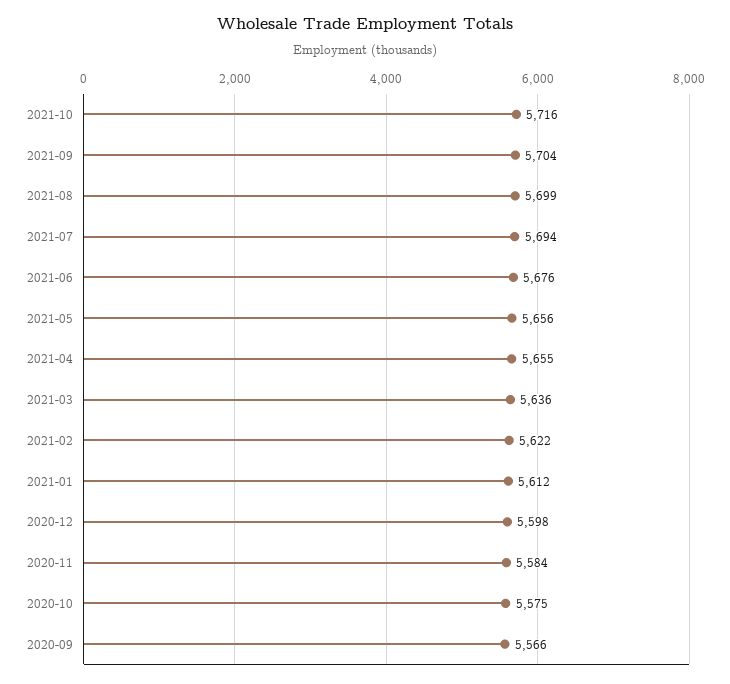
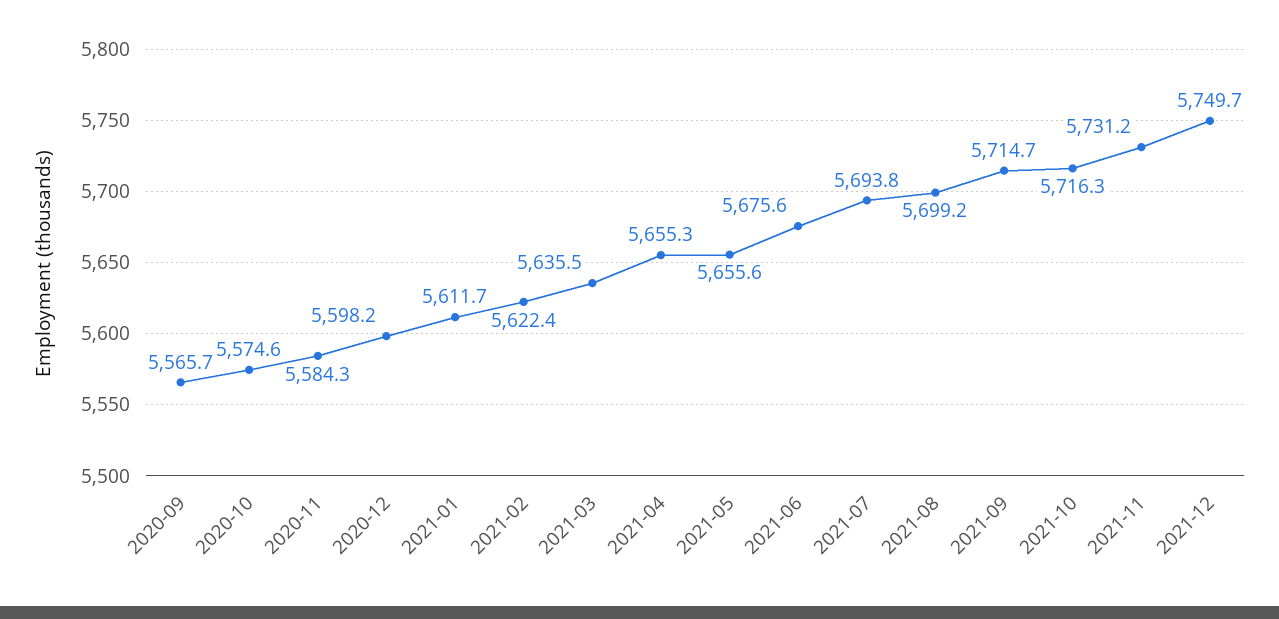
2021-09: 5704 -> 5714.7
2021-11: none -> 5731.2
2021-12: none -> 5749.7

